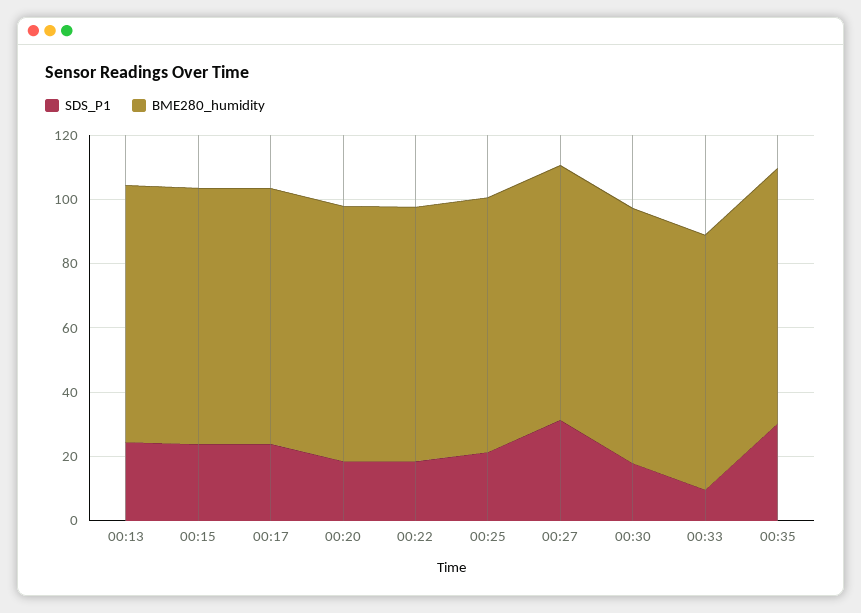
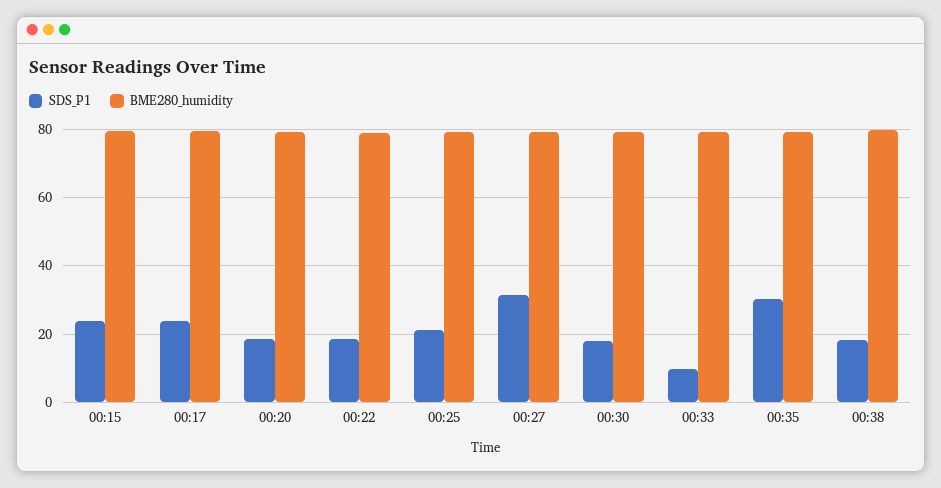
SDS_P1, 00:13: 25 -> none
BME280_humidity, 00:13: 80 -> none
SDS_P1, 00:38: none -> 18
BME280_humidity, 00:38: none -> 80

